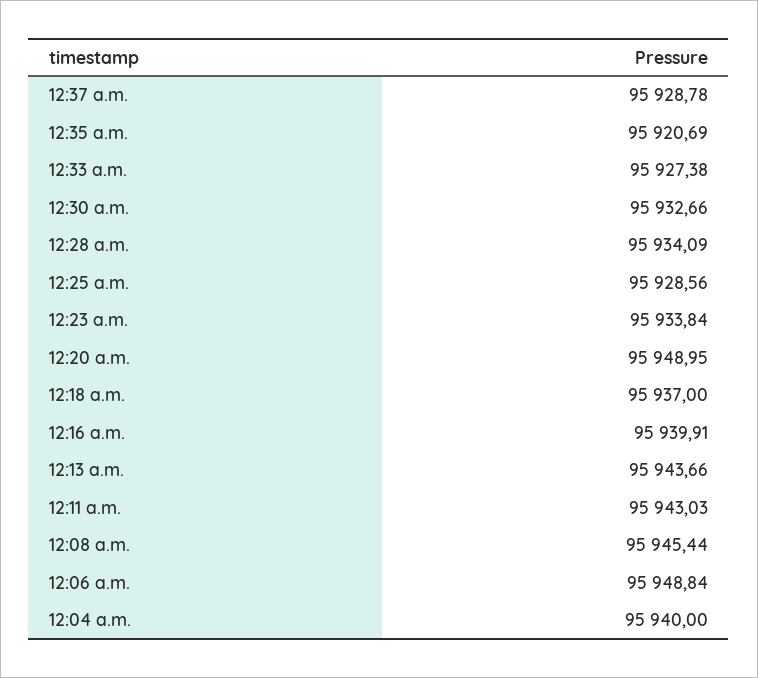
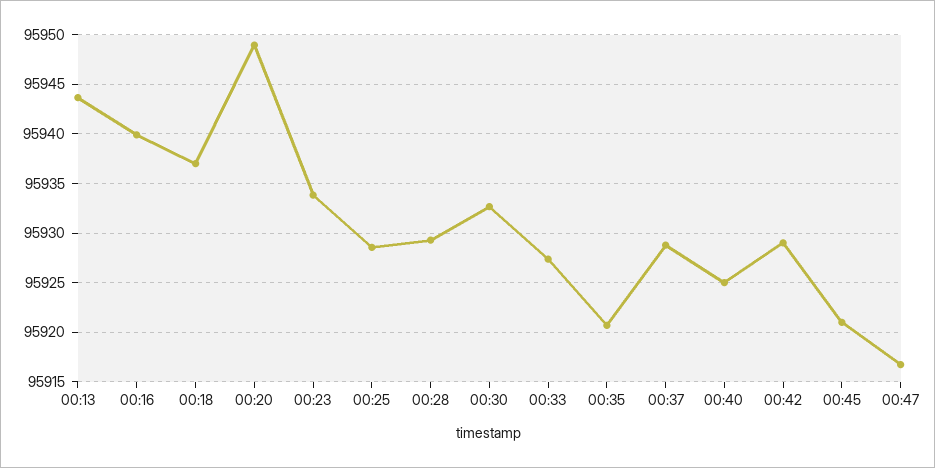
12:28 a.m.: 95934.09 -> 95929
12:11 a.m.: 95943.03 -> none
12:08 a.m.: 95945.44 -> none
12:06 a.m.: 95948.84 -> none
12:04 a.m.: 95940 -> none
00:40: none -> 95925
00:42: none -> 95929
00:45: none -> 95921
00:47: none -> 95917

